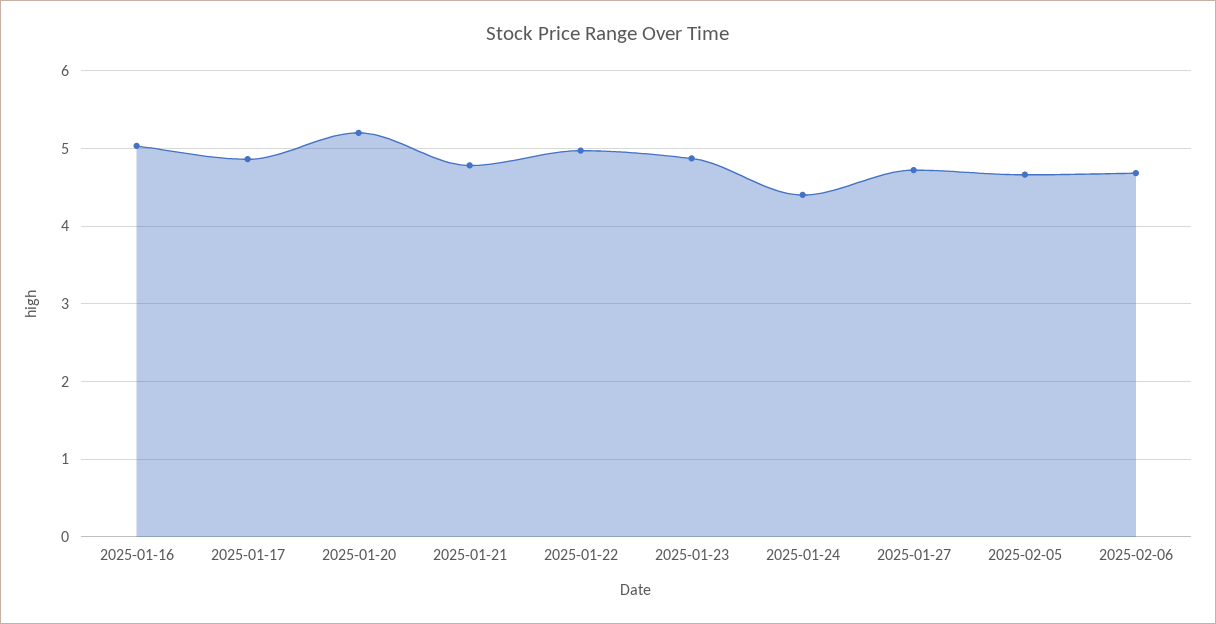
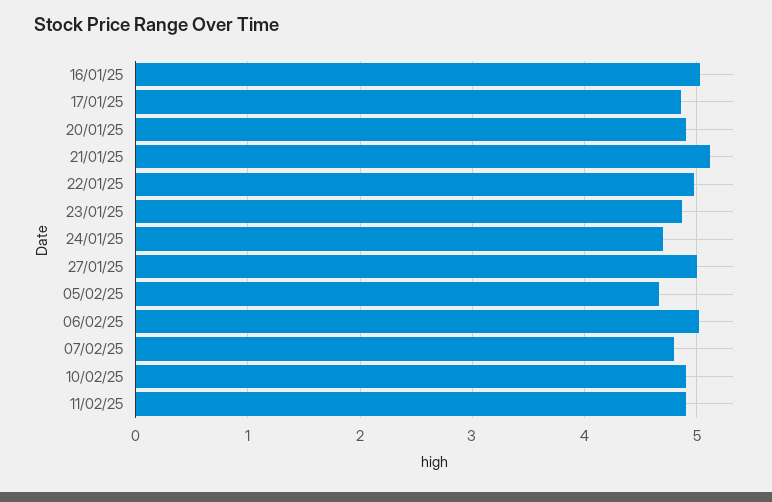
2025-01-20: 5.2 -> 4.9
2025-01-21: 4.8 -> 5.1
2025-01-24: 4.4 -> 4.7
2025-01-27: 4.7 -> 5
2025-02-06: 4.7 -> 5
07/02/25: none -> 4.8
10/02/25: none -> 4.9
11/02/25: none -> 4.9

